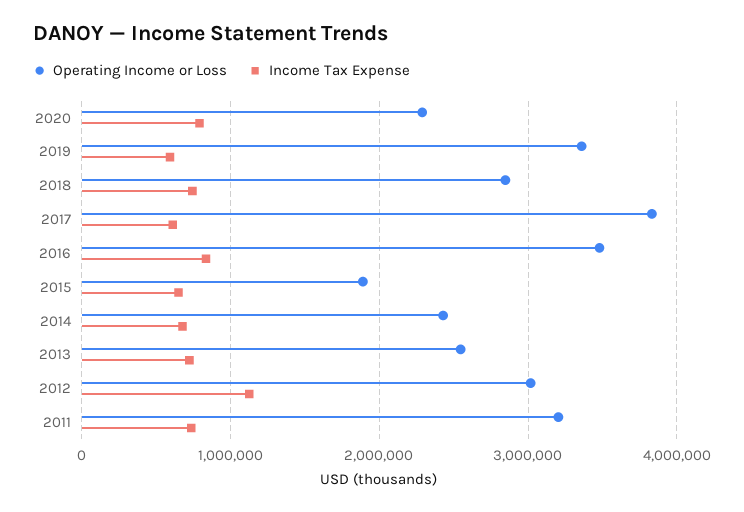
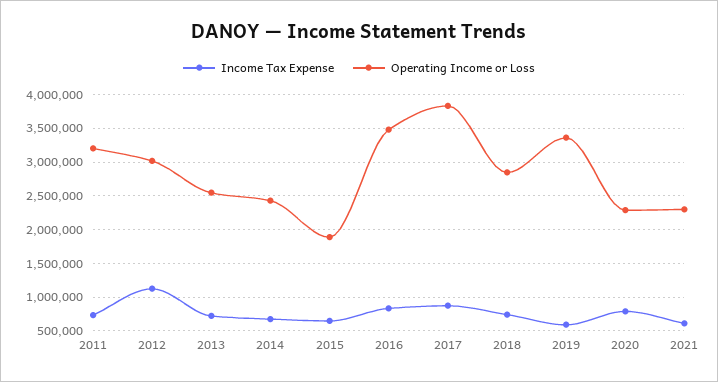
Income Tax Expense, 2017: 600000 -> 900000
Income Tax Expense, 2021: none -> 600000
Operating Income or Loss, 2021: none -> 2300000

